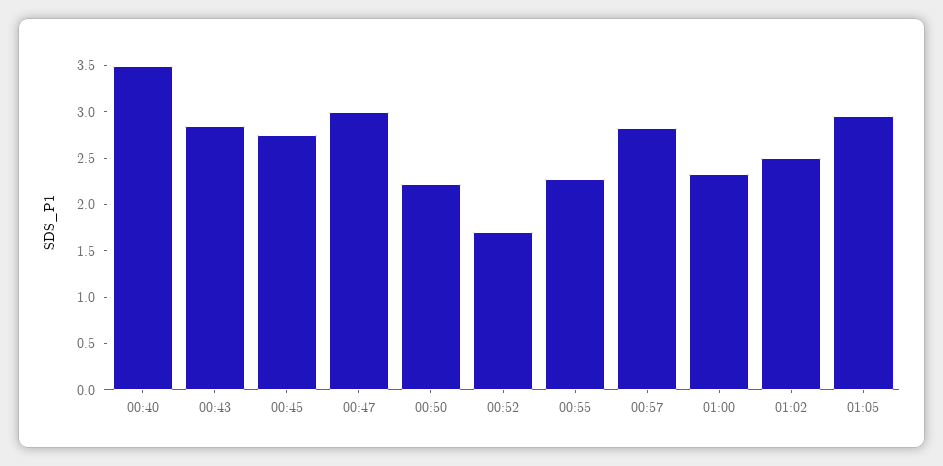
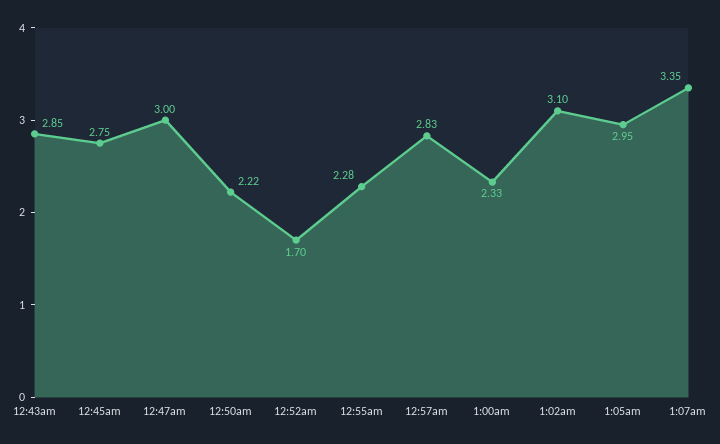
00:40: 3.5 -> none
01:02: 2.5 -> 3.1
1:07am: none -> 3.35

